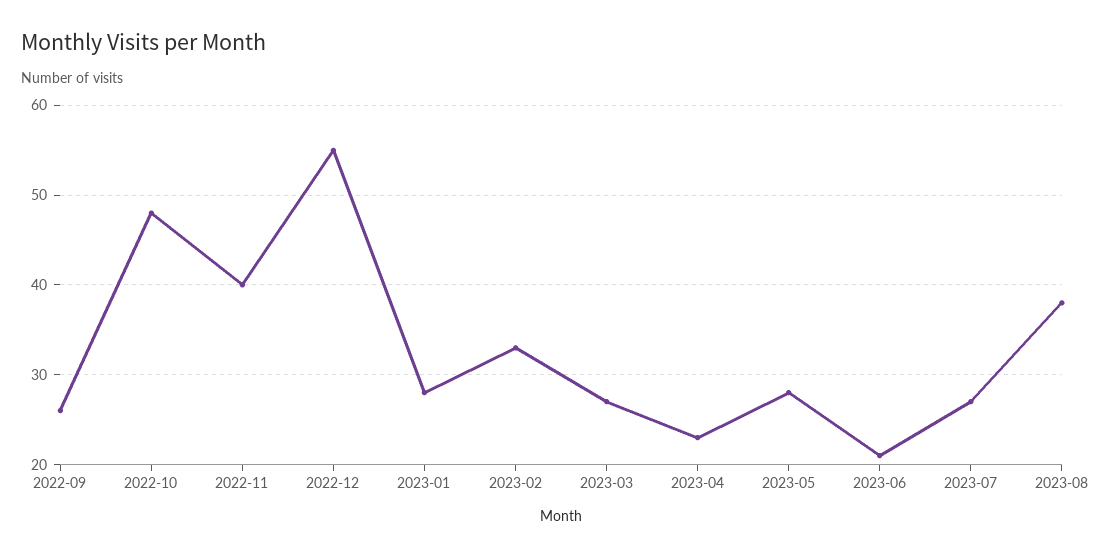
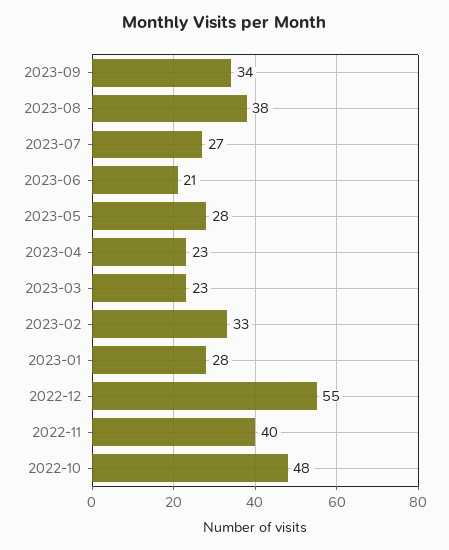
2022-09: 26 -> none
2023-03: 27 -> 23
2023-09: none -> 34

